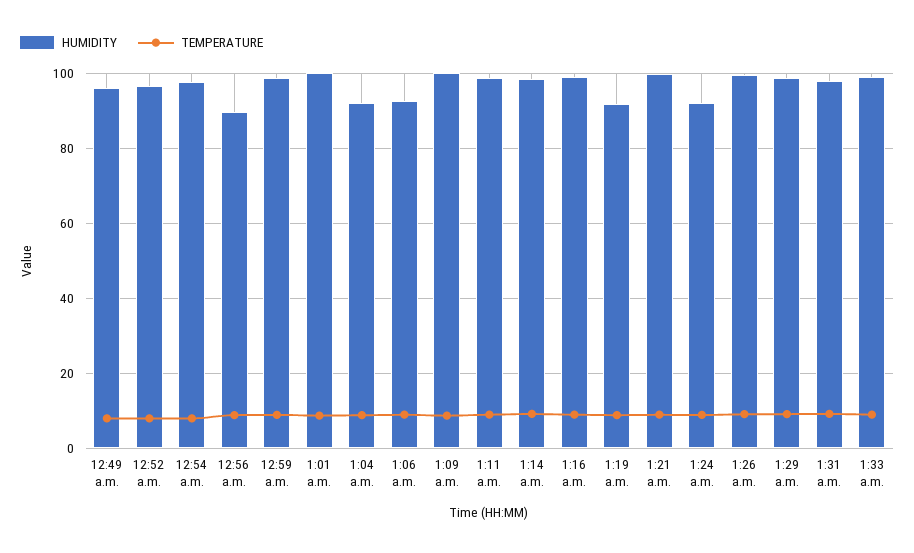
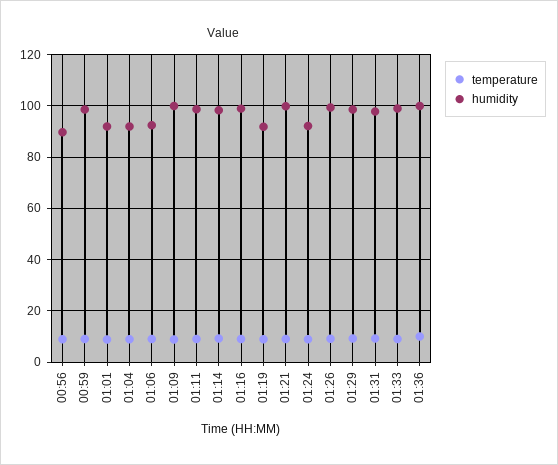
HUMIDITY, 12:49 a.m.: 96 -> none
TEMPERATURE, 12:49 a.m.: 8 -> none
HUMIDITY, 12:52 a.m.: 96 -> none
TEMPERATURE, 12:52 a.m.: 8 -> none
HUMIDITY, 12:54 a.m.: 98 -> none
TEMPERATURE, 12:54 a.m.: 8 -> none
HUMIDITY, 1:01 a.m.: 100 -> 92.5
TEMPERATURE, 01:36: none -> 10
HUMIDITY, 01:36: none -> 100

